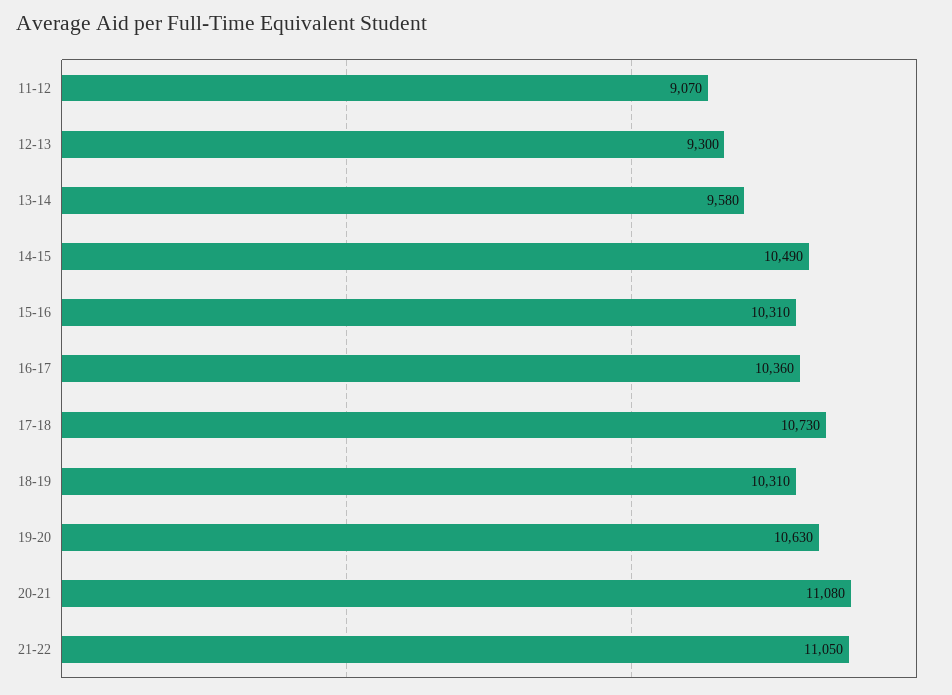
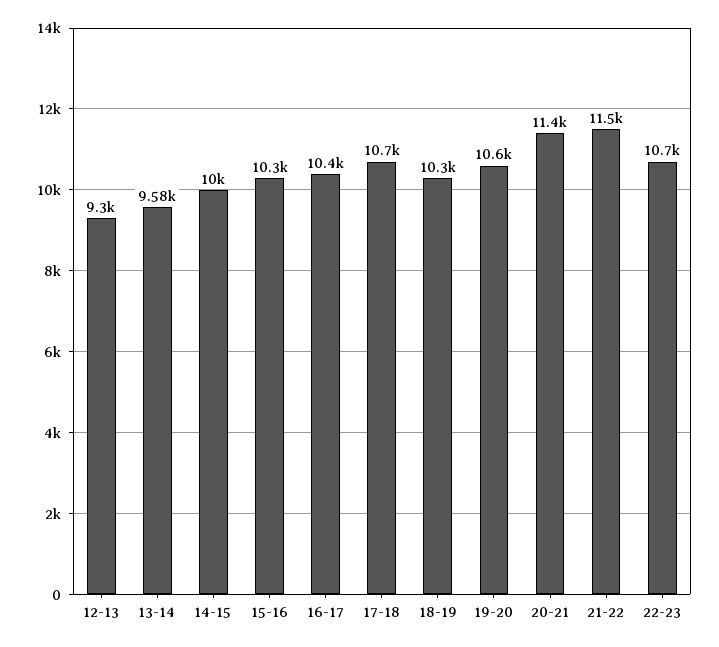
11-12: 9070 -> none
14-15: 10490 -> 10000
20-21: 11080 -> 11400
21-22: 11050 -> 11500
22-23: none -> 10700

